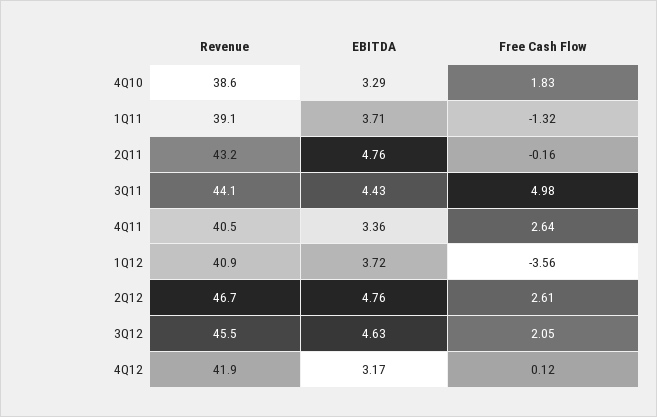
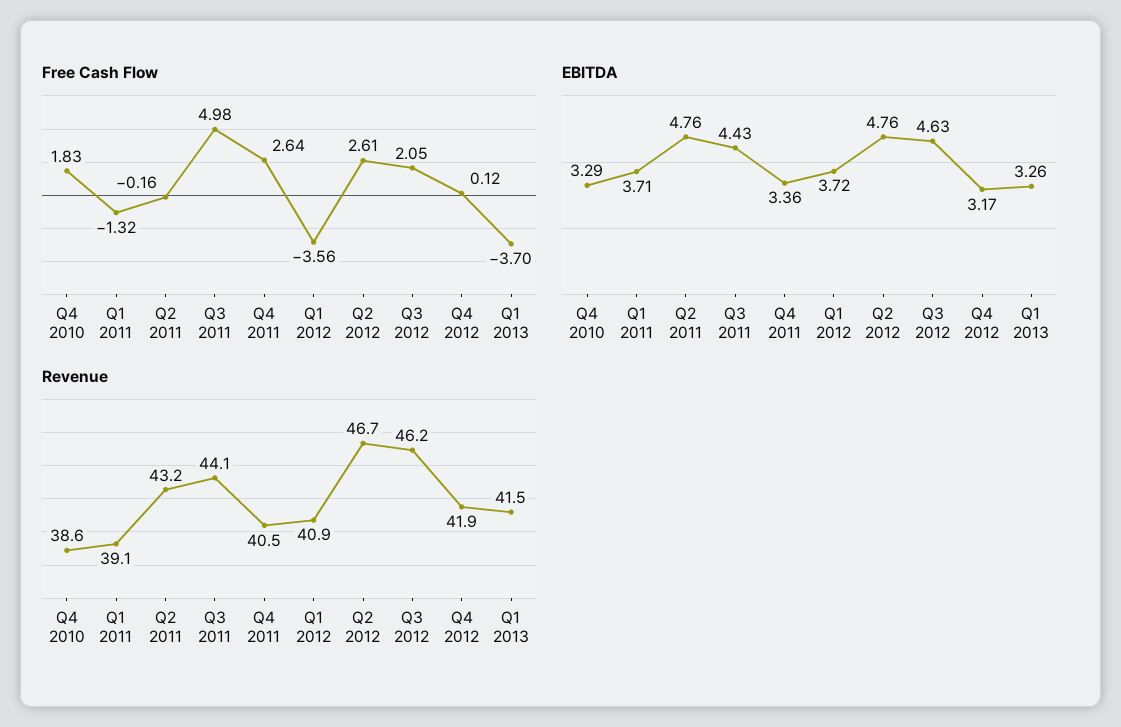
Revenue, 3Q12: 45.5 -> 46.2
Free Cash Flow, Q1 2013: none -> -3.7
EBITDA, Q1 2013: none -> 3.26
Revenue, Q1 2013: none -> 41.5

